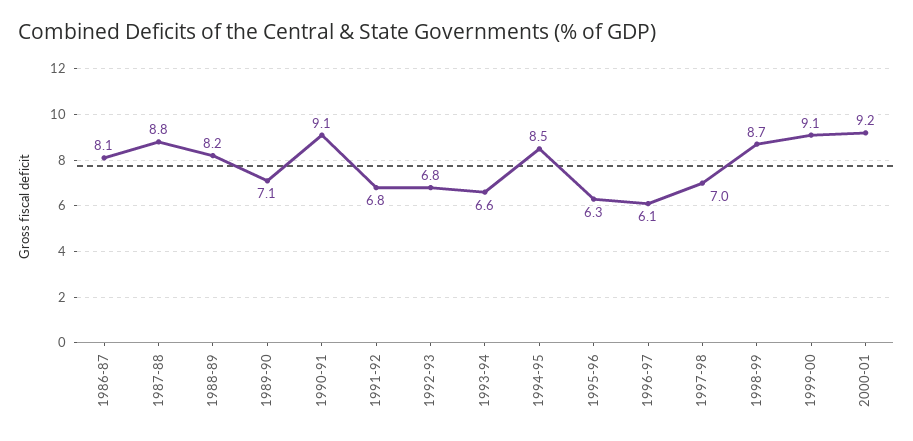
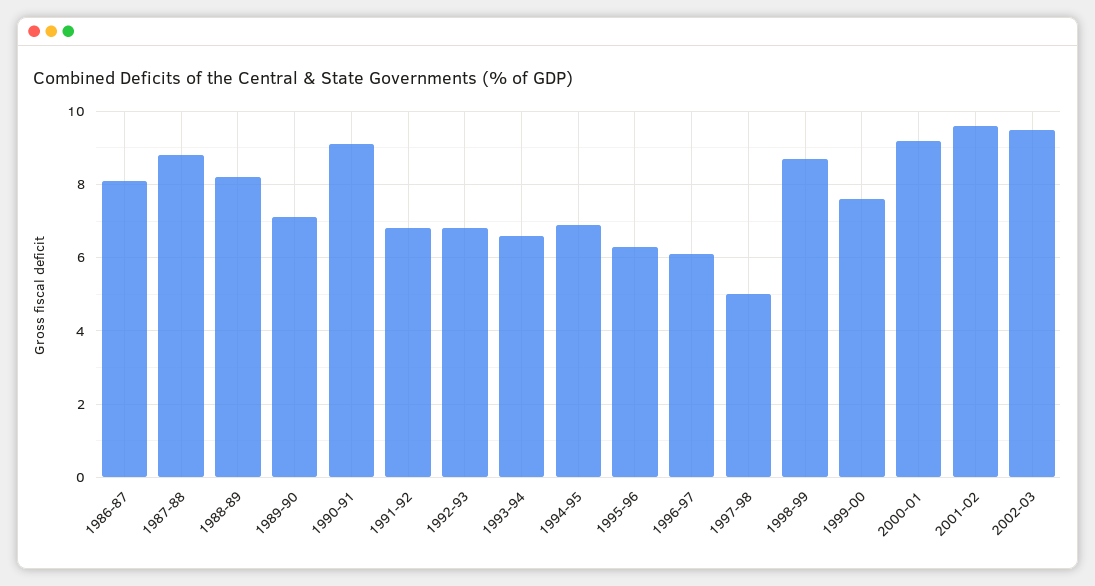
1994-95: 8.5 -> 7
1997-98: 7 -> 5
1999-00: 9.1 -> 7.5
2001-02: none -> 9.5
2002-03: none -> 9.5

